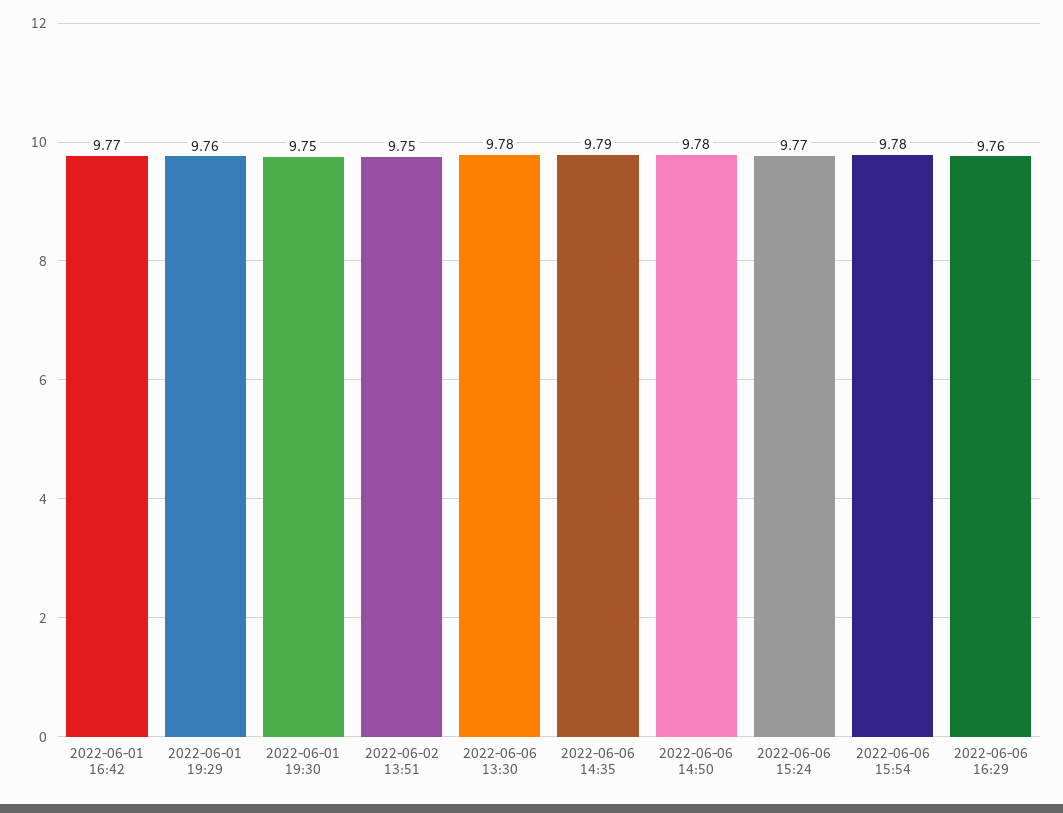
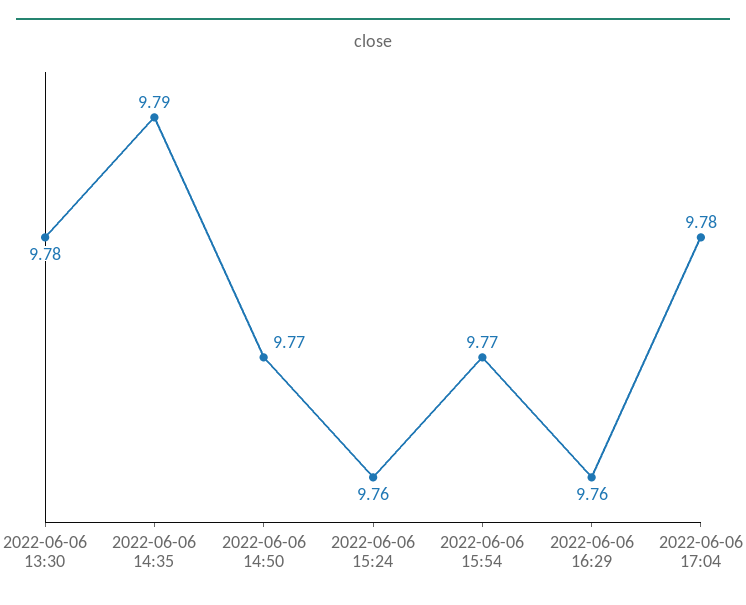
2022-06-01 16:42: 9.77 -> none
2022-06-01 19:29: 9.76 -> none
2022-06-01 19:30: 9.75 -> none
2022-06-02 13:51: 9.75 -> none
2022-06-06 14:50: 9.78 -> 9.77
2022-06-06 15:24: 9.77 -> 9.76
2022-06-06 15:54: 9.78 -> 9.77
2022-06-06 17:04: none -> 9.78

